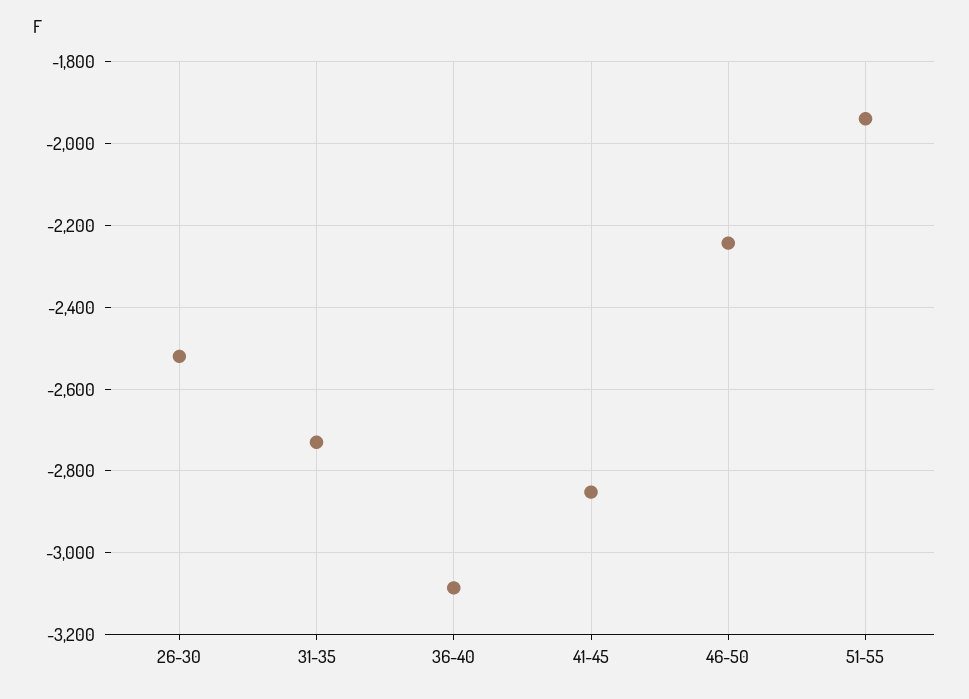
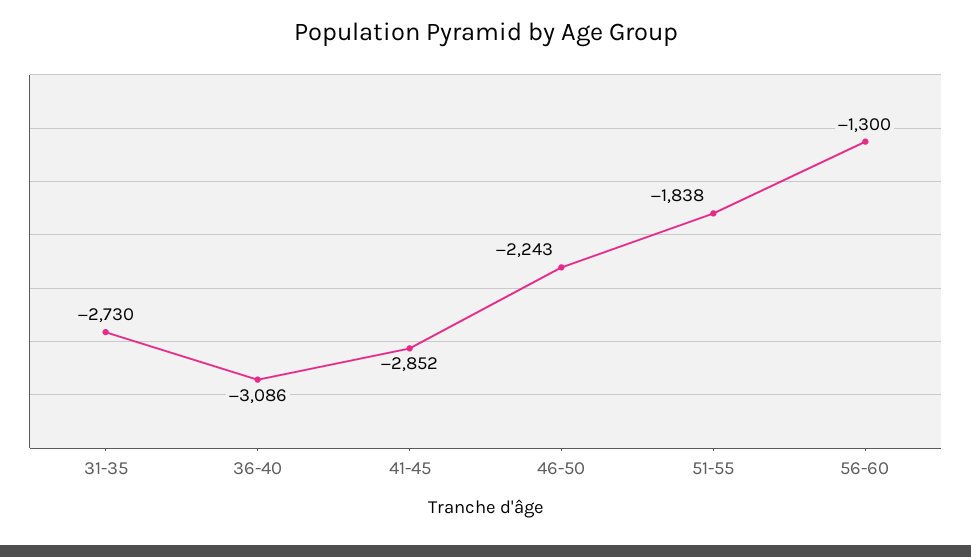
26-30: -2520 -> none
51-55: -1940 -> -1838
56-60: none -> -1300

